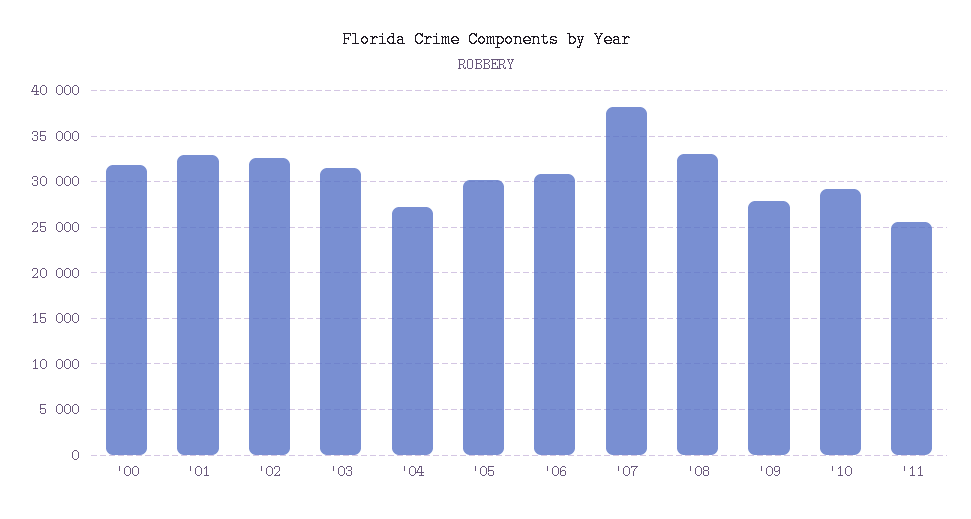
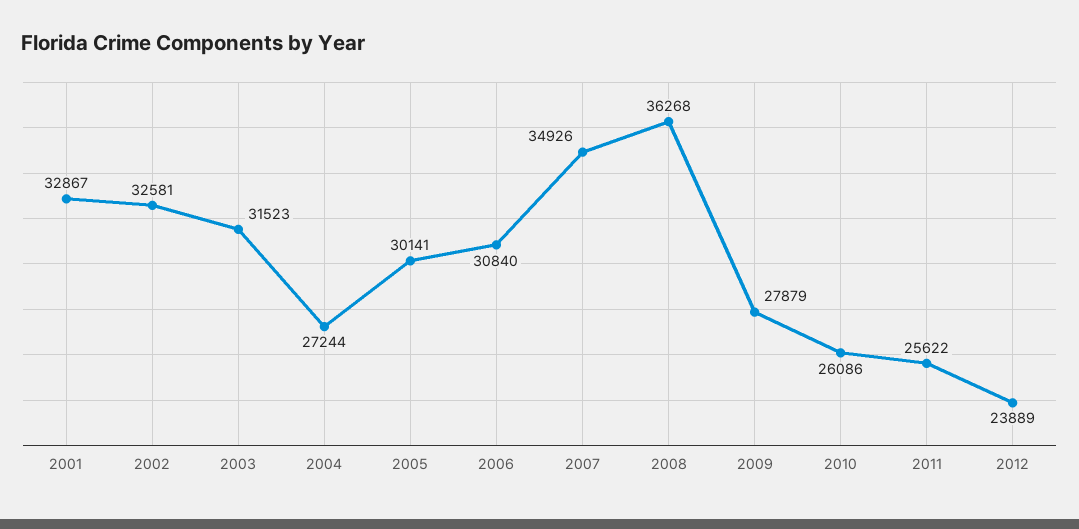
'00: 32000 -> none
'07: 38000 -> 34926
'08: 33000 -> 36268
'10: 29000 -> 26086
2012: none -> 23889

